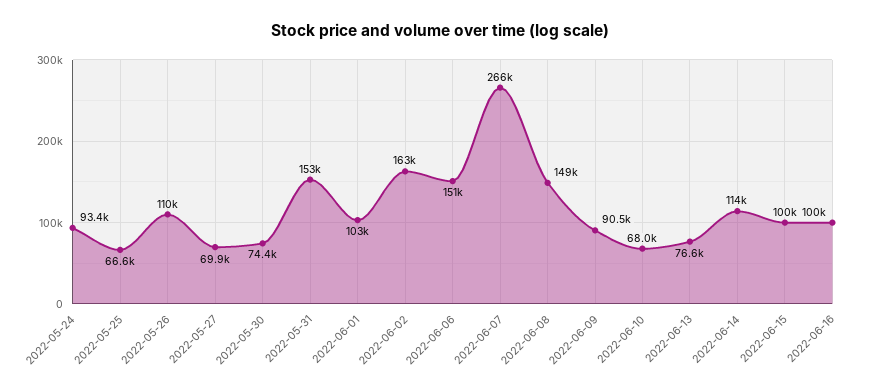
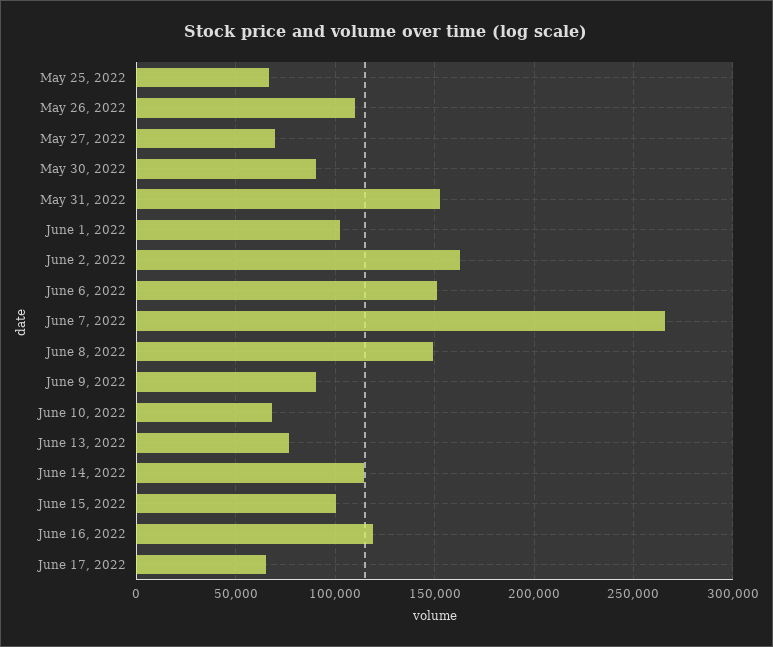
2022-05-24: 93400 -> none
2022-05-30: 74400 -> 90000
2022-06-16: 100000 -> 120000
June 17, 2022: none -> 65000

